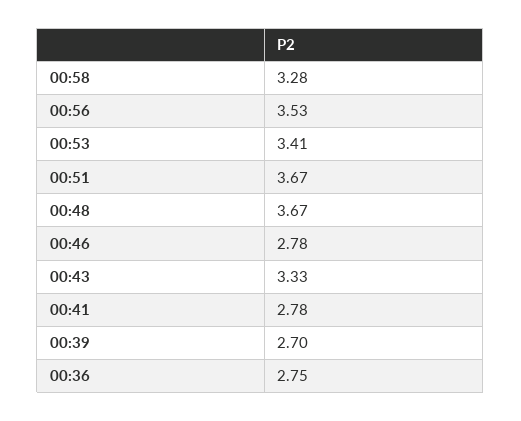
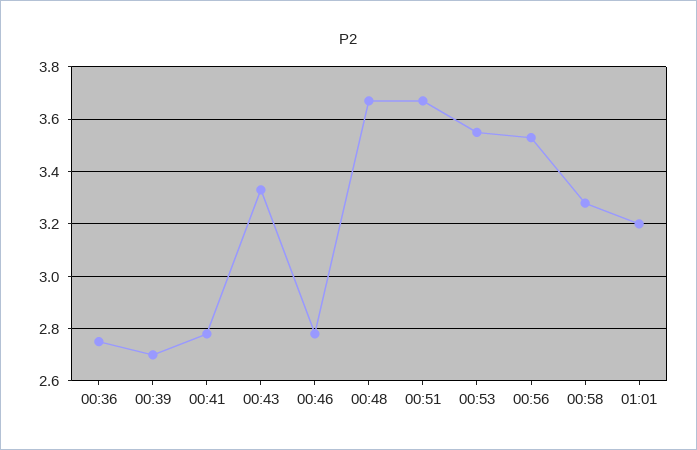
00:53: 3.41 -> 3.55
01:01: none -> 3.2

